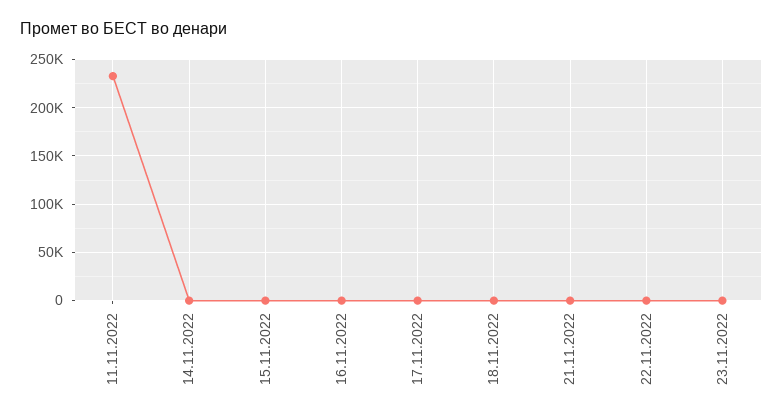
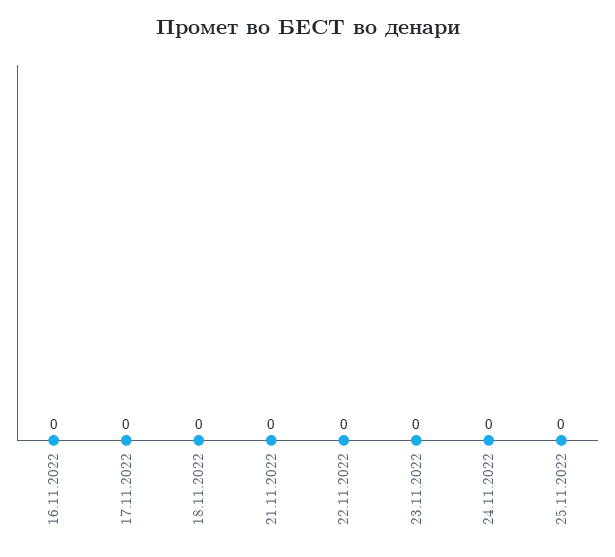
11.11.2022: 230000 -> none
14.11.2022: 0 -> none
15.11.2022: 0 -> none
24.11.2022: none -> 0
25.11.2022: none -> 0

